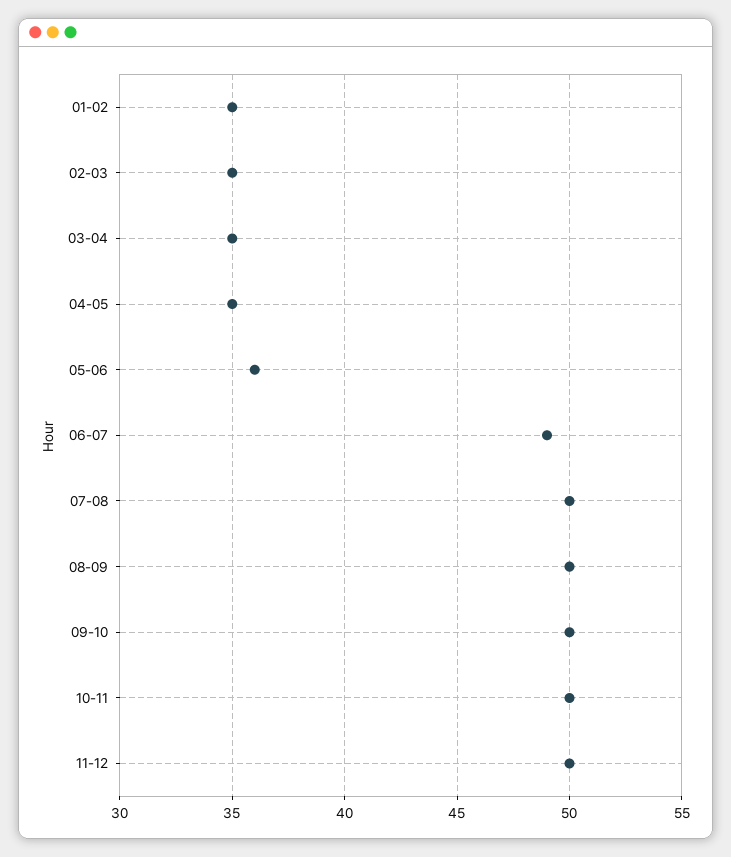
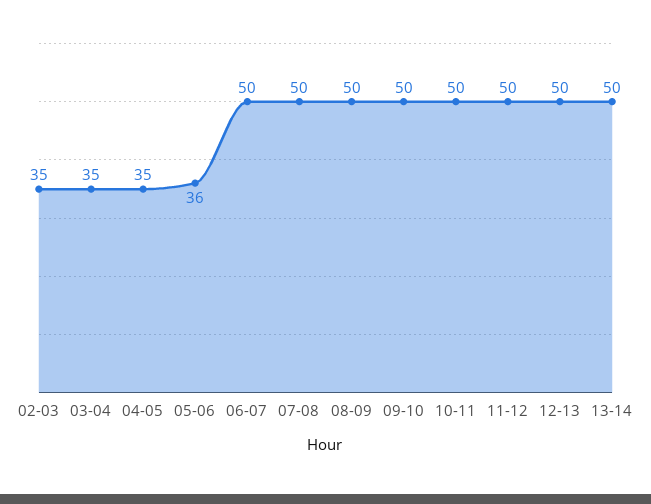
01-02: 35 -> none
06-07: 49 -> 50
12-13: none -> 50
13-14: none -> 50

